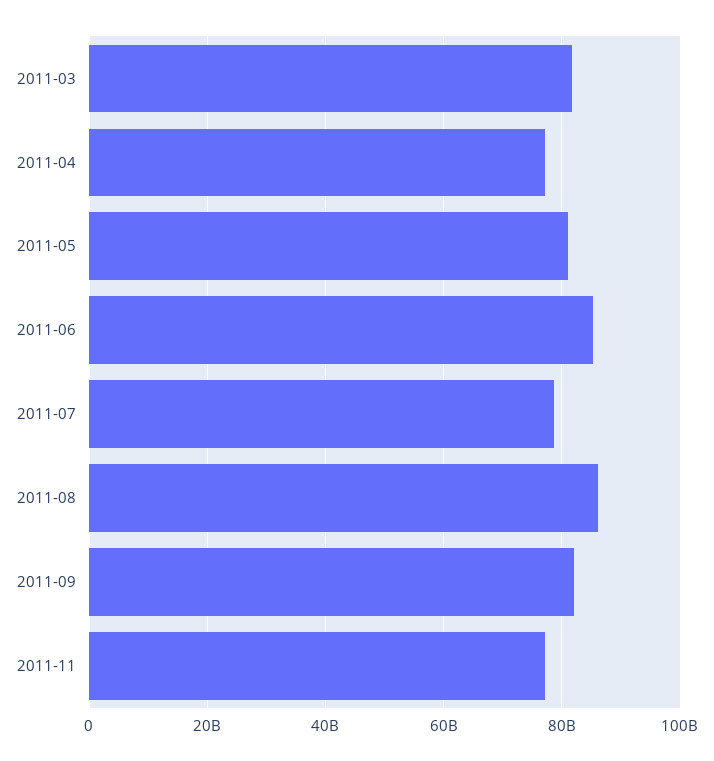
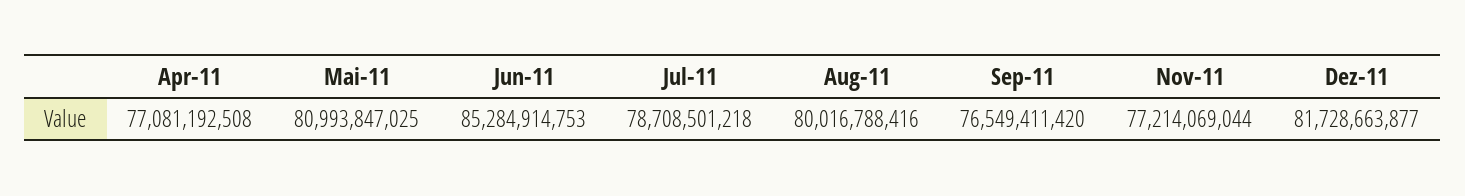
2011-03: 82000000000 -> none
2011-08: 86000000000 -> 80016788416
2011-09: 82000000000 -> 76549411420
Dez-11: none -> 81728663877

